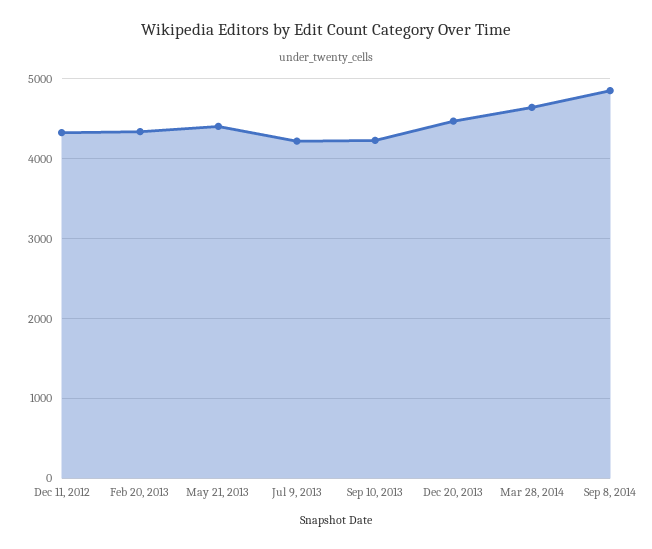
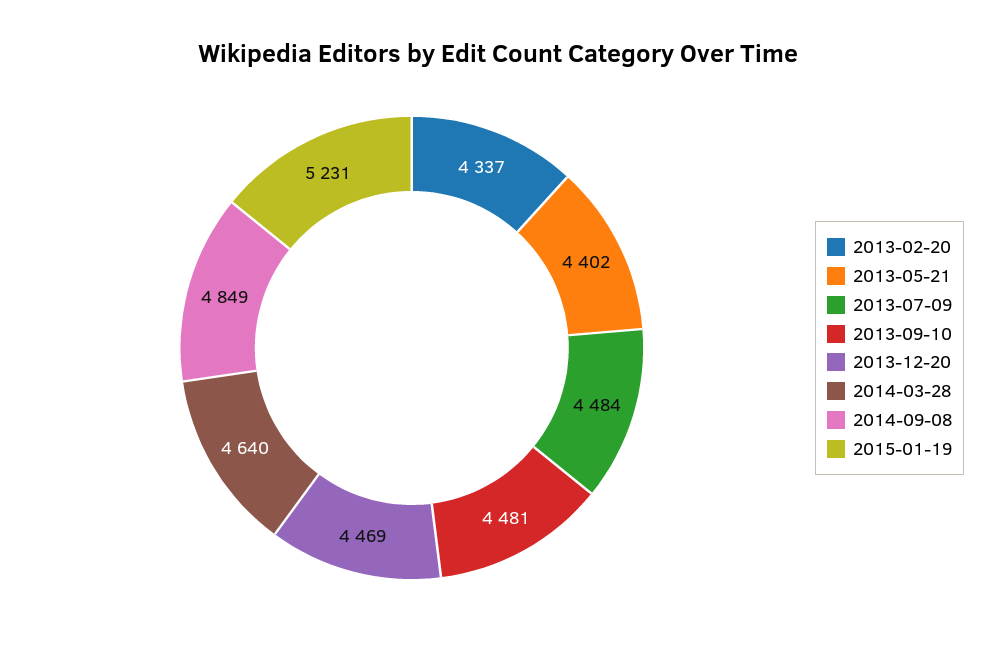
Dec 11, 2012: 4300 -> none
Jul 9, 2013: 4200 -> 4484
Sep 10, 2013: 4200 -> 4481
2015-01-19: none -> 5231

